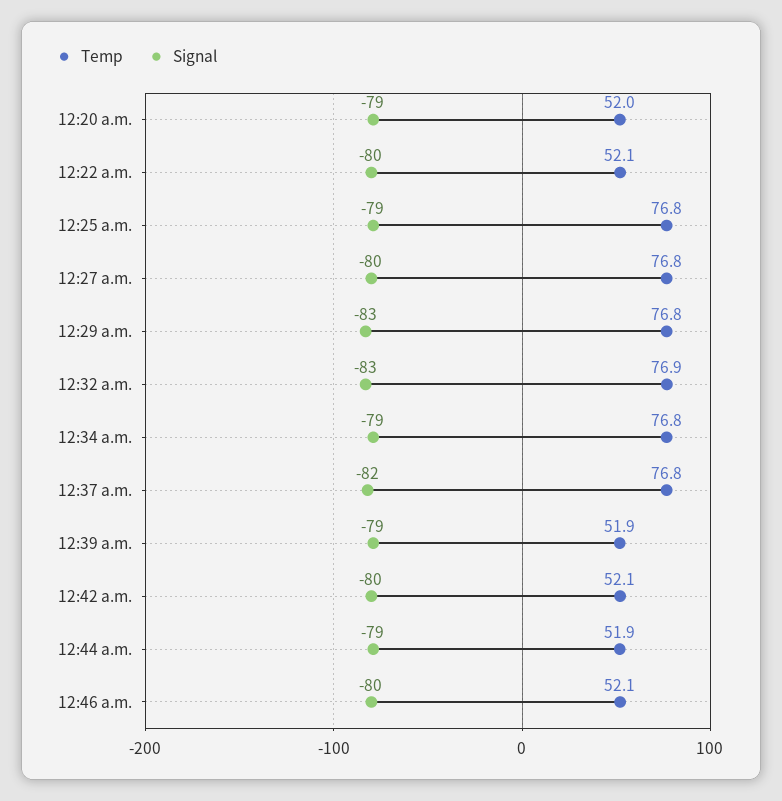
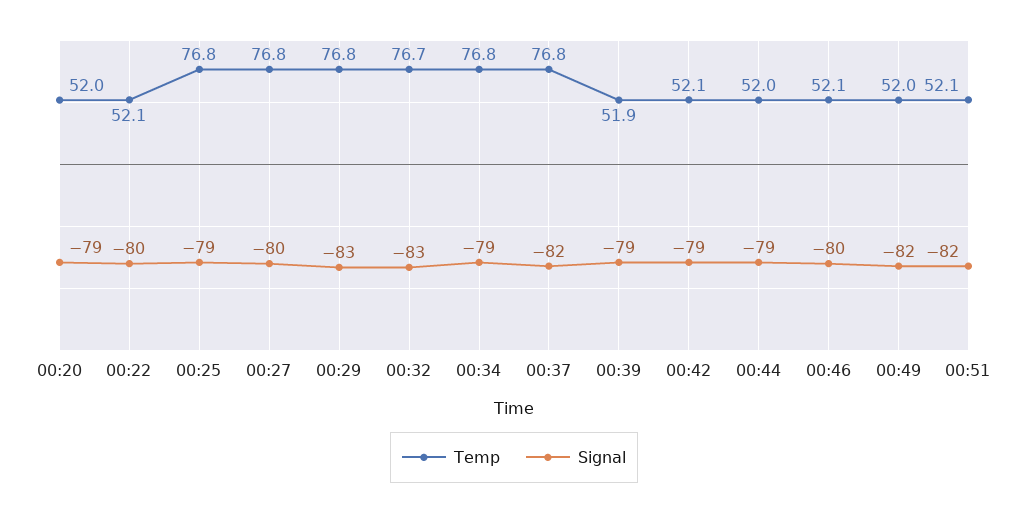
Temp, 12:32 a.m.: 76.9 -> 76.7
Signal, 12:42 a.m.: -80 -> -79
Temp, 12:44 a.m.: 51.9 -> 52
Temp, 00:49: none -> 52
Signal, 00:49: none -> -82
Temp, 00:51: none -> 52.1
Signal, 00:51: none -> -82

